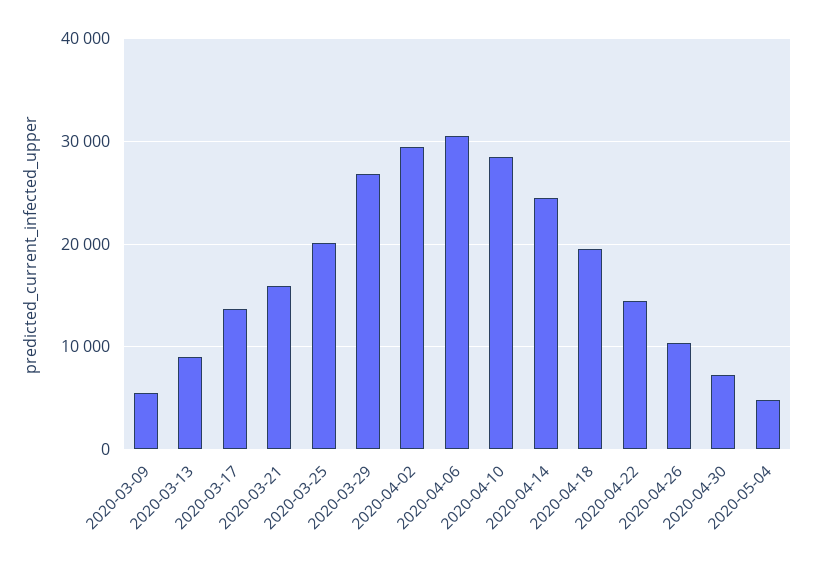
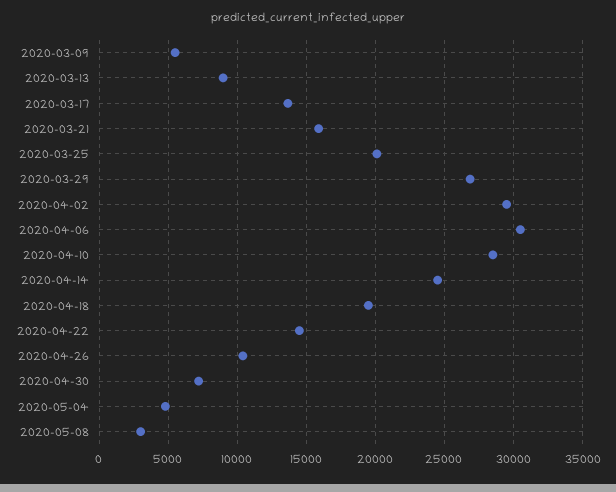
2020-05-08: none -> 3000

